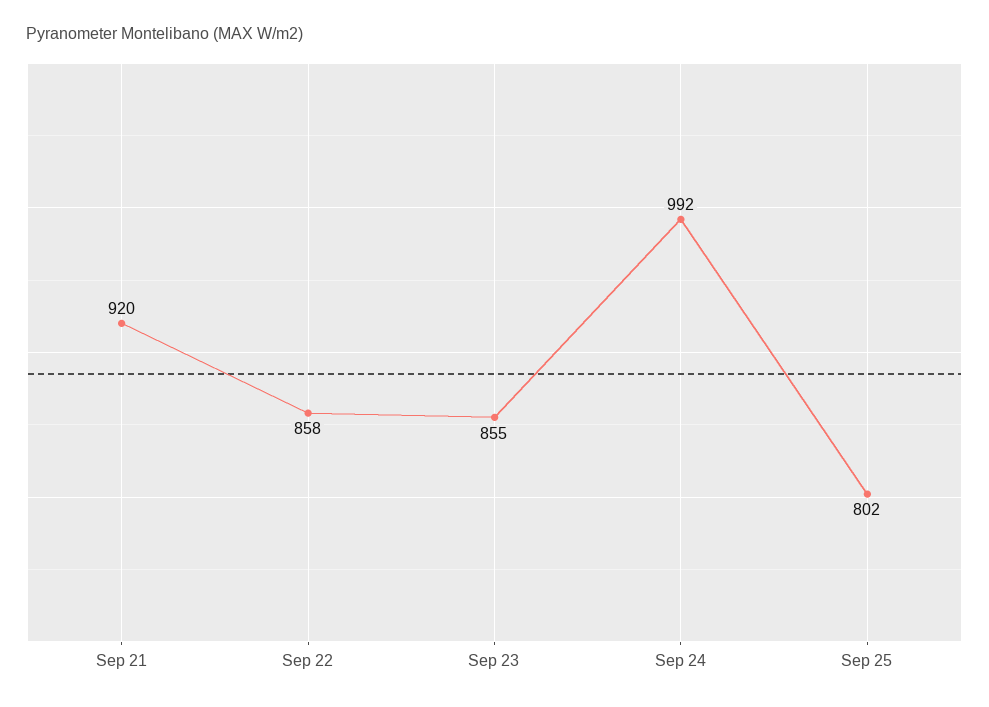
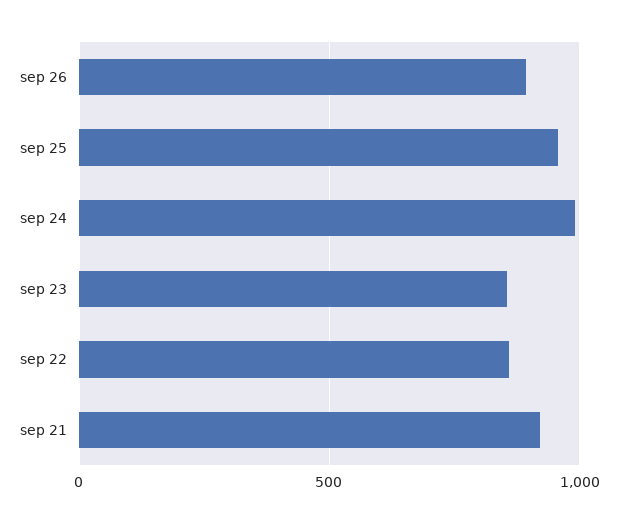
Sep 25: 802 -> 950
sep 26: none -> 900

